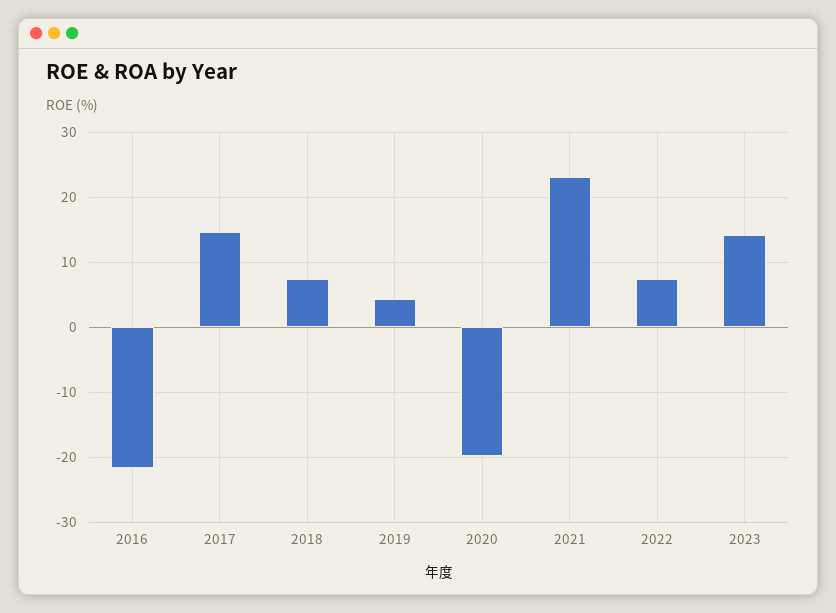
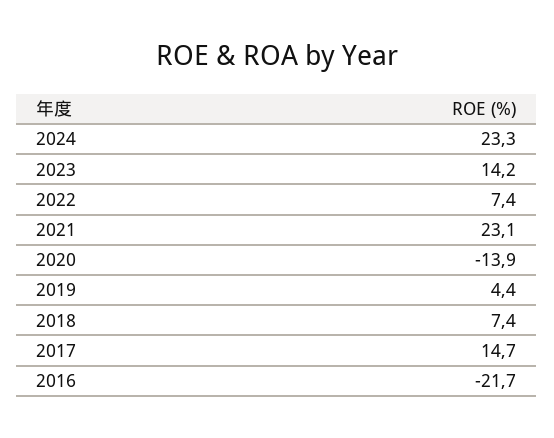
2020: -20 -> -13.9
2024: none -> 23.3

